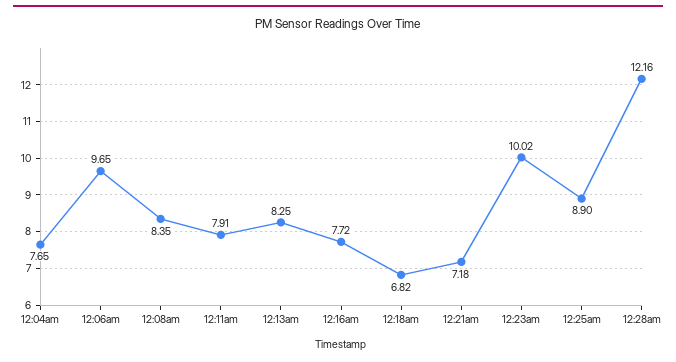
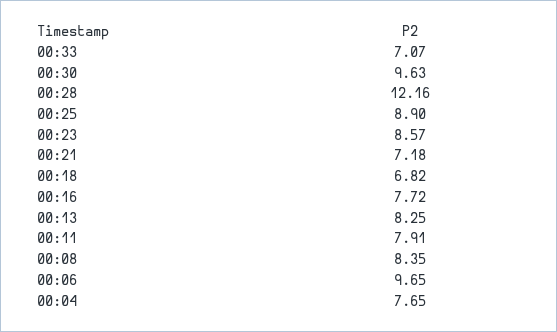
12:23am: 10.02 -> 8.57
00:33: none -> 7.07
00:30: none -> 9.63

